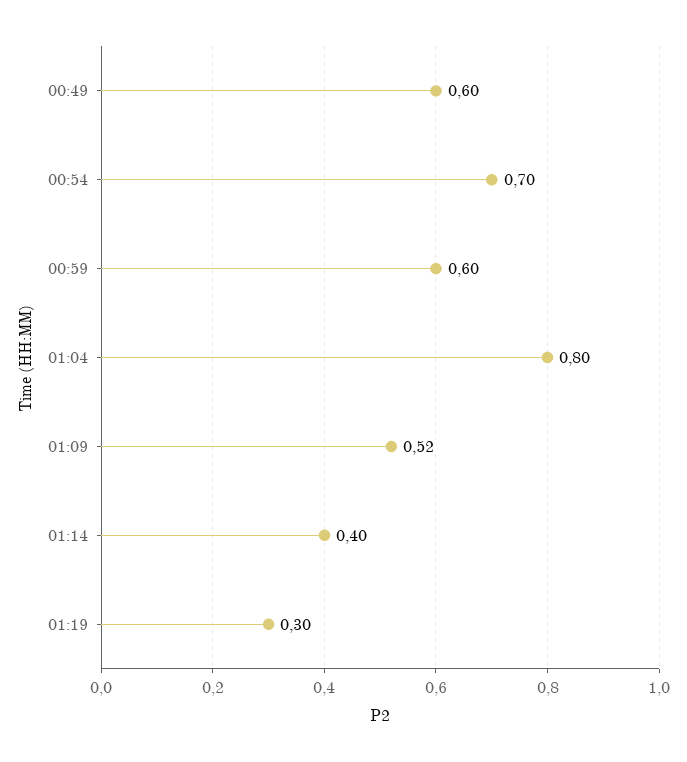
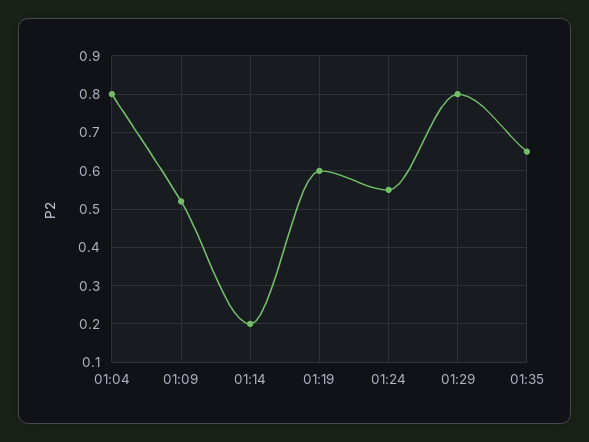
00:49: 0.6 -> none
00:54: 0.7 -> none
00:59: 0.6 -> none
01:14: 0.4 -> 0.2
01:19: 0.3 -> 0.6
01:24: none -> 0.55
01:29: none -> 0.8
01:35: none -> 0.65

